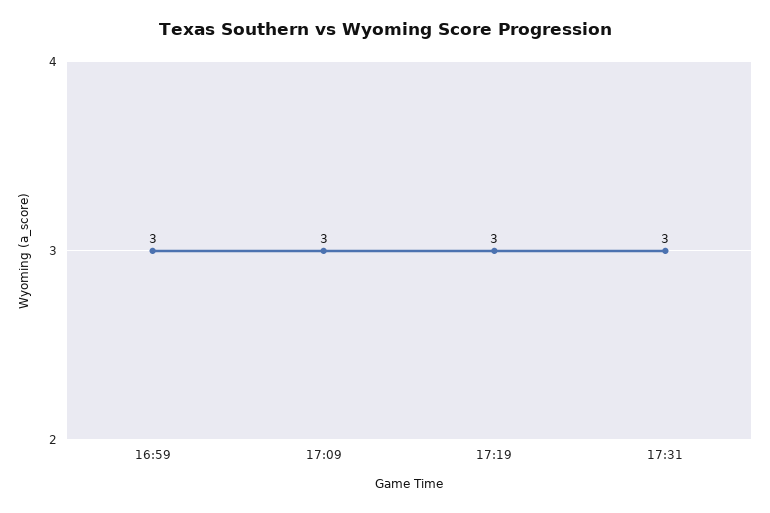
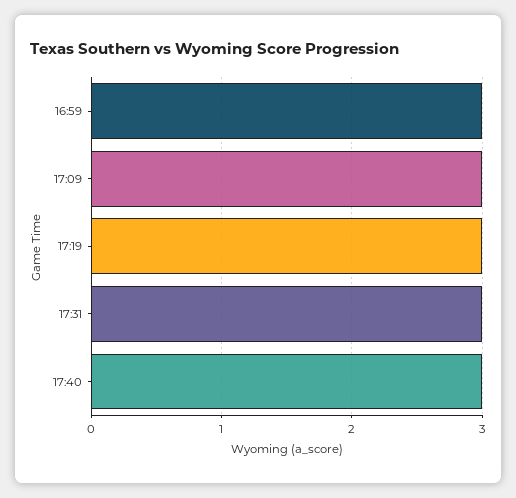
17:40: none -> 3

